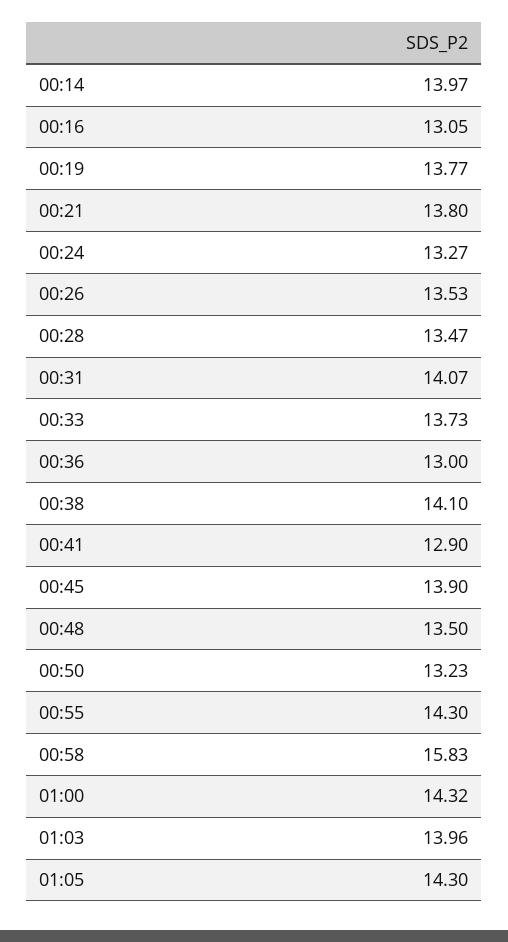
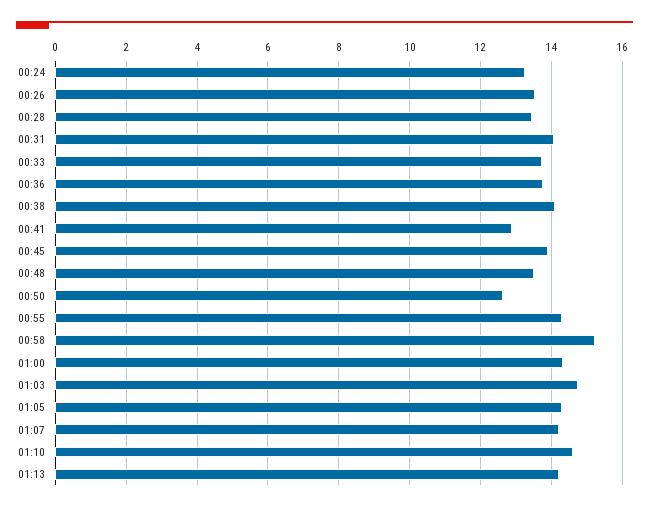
00:14: 13.97 -> none
00:16: 13.05 -> none
00:19: 13.77 -> none
00:21: 13.8 -> none
00:36: 13 -> 13.8
00:50: 13.23 -> 12.6
00:58: 15.83 -> 15.2
01:03: 13.96 -> 14.8
01:07: none -> 14.2
01:10: none -> 14.6
01:13: none -> 14.2

